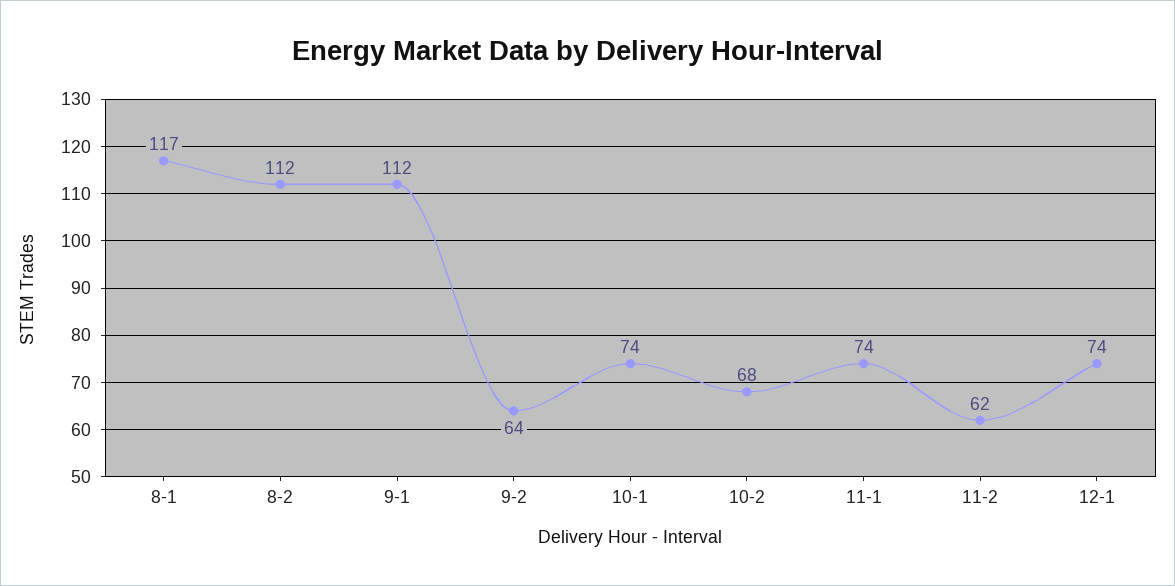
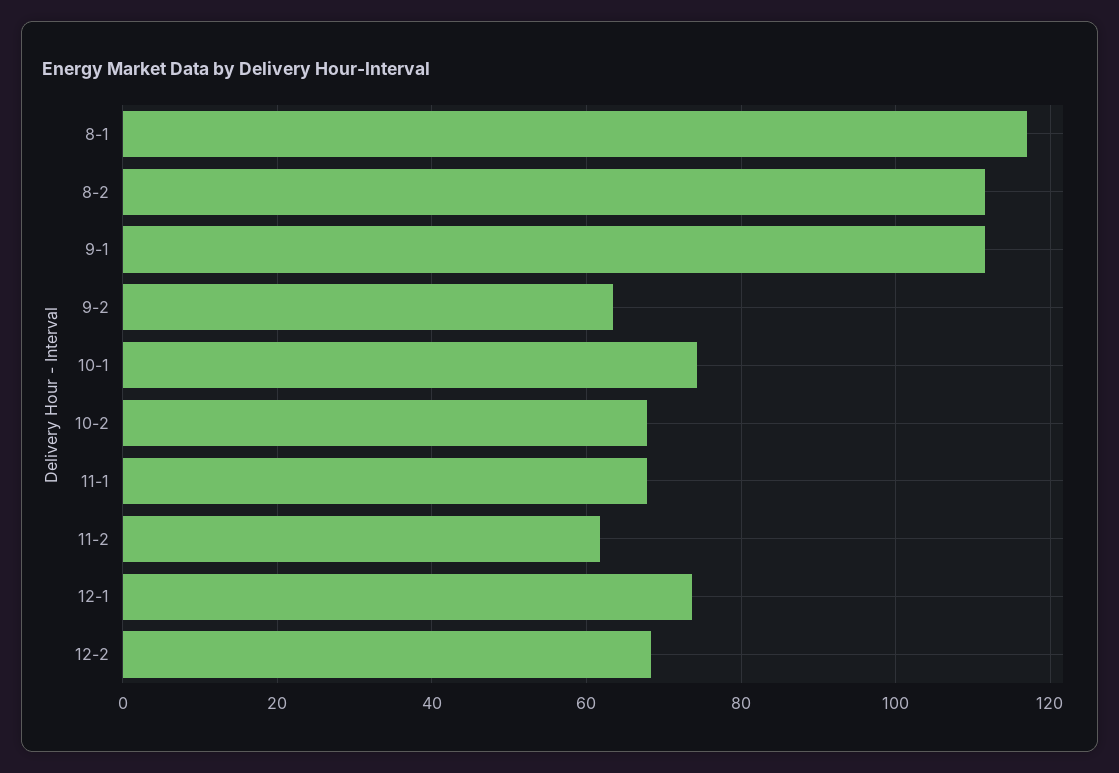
11-1: 74 -> 68
12-2: none -> 68

